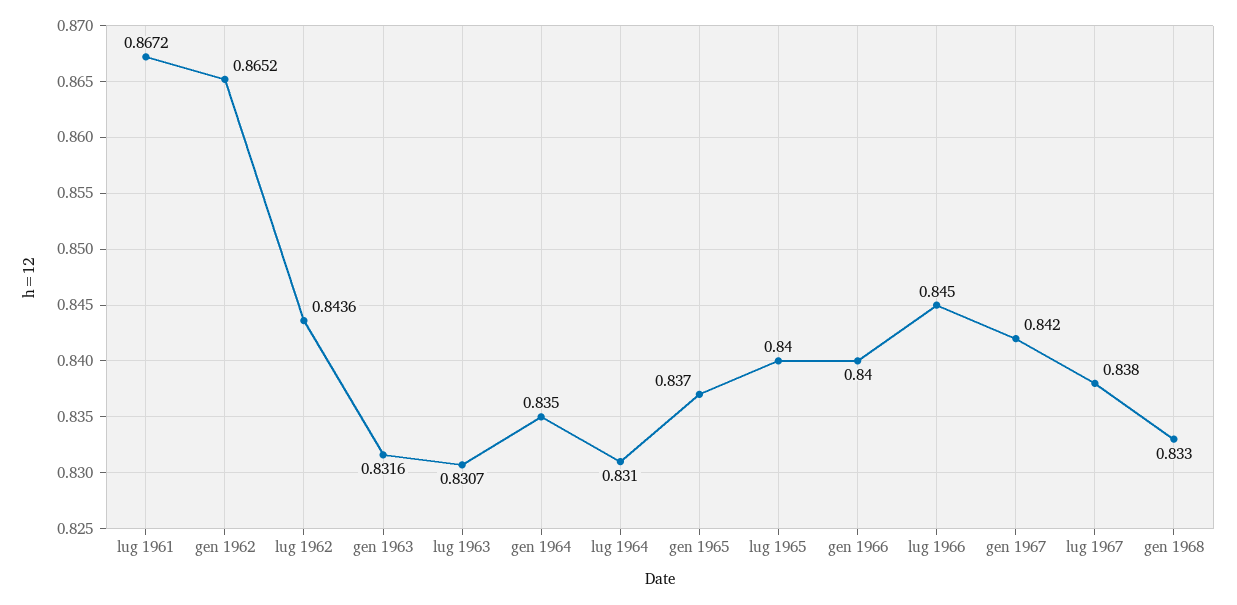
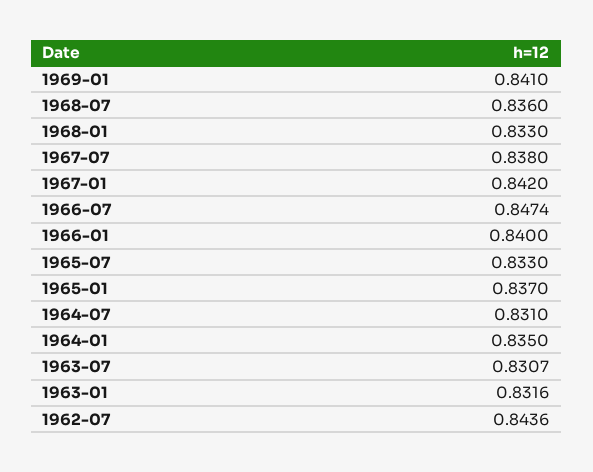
lug 1961: 0.8672 -> none
gen 1962: 0.8652 -> none
lug 1965: 0.84 -> 0.833
lug 1966: 0.845 -> 0.8474
1969-01: none -> 0.841
1968-07: none -> 0.836

